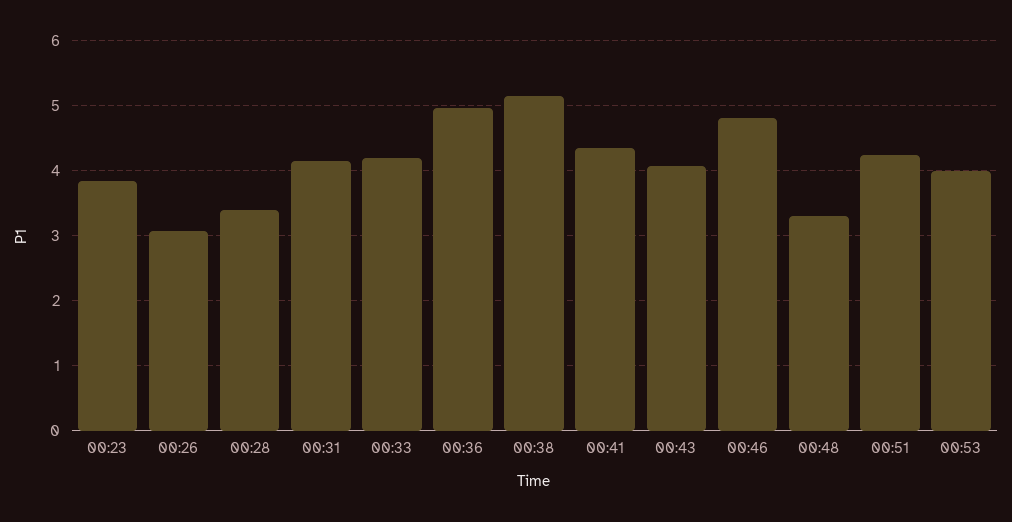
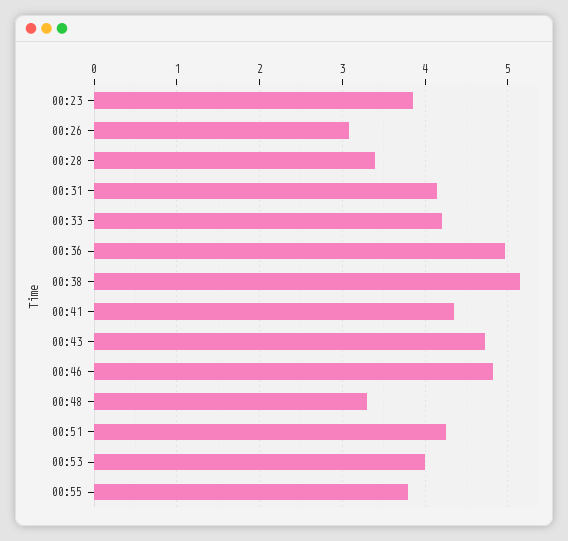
00:43: 4.1 -> 4.7
00:55: none -> 3.8

